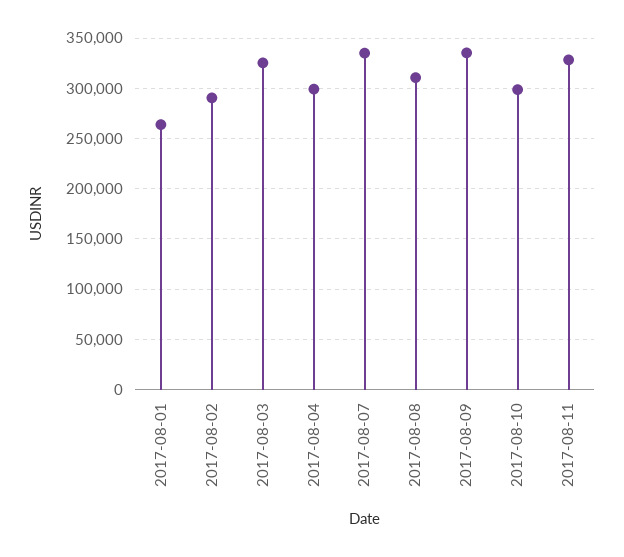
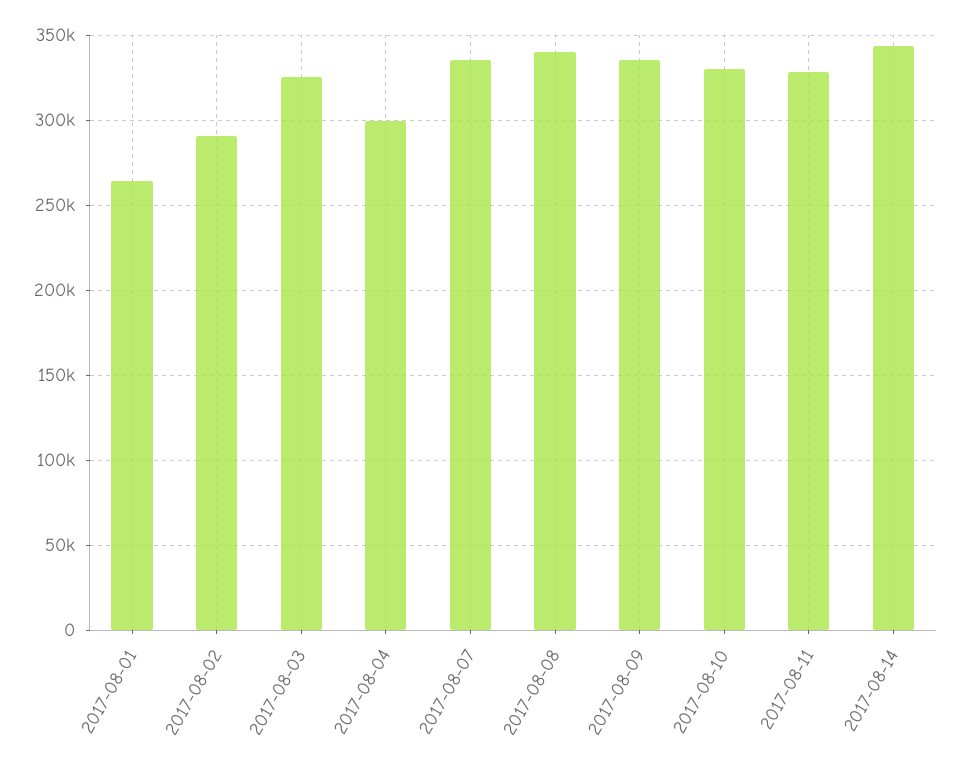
2017-08-08: 310000 -> 340000
2017-08-10: 300000 -> 330000
2017-08-14: none -> 345000

